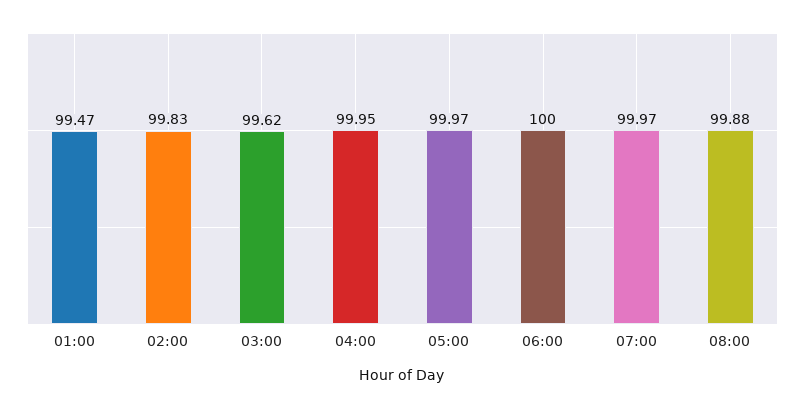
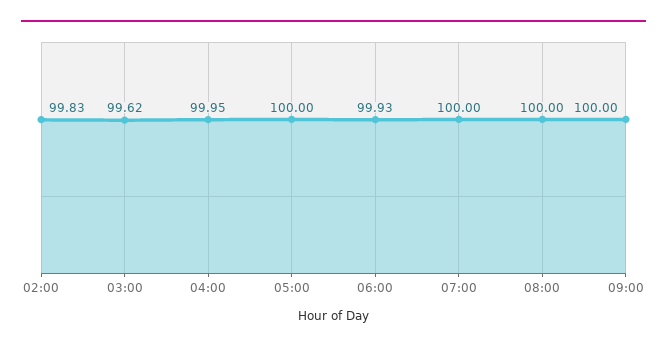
01:00: 99.47 -> none
05:00: 99.97 -> 100
06:00: 100 -> 99.93
07:00: 99.97 -> 100
08:00: 99.88 -> 100
09:00: none -> 100

